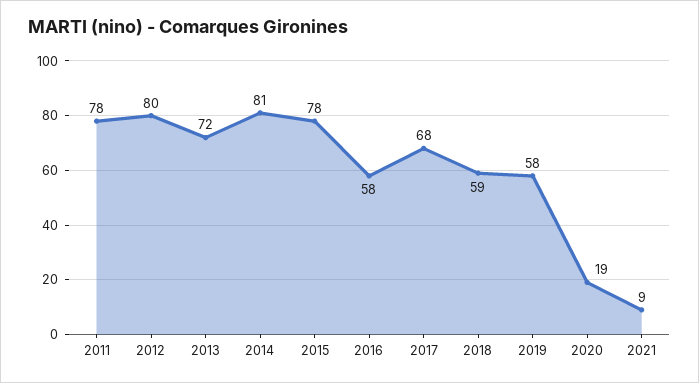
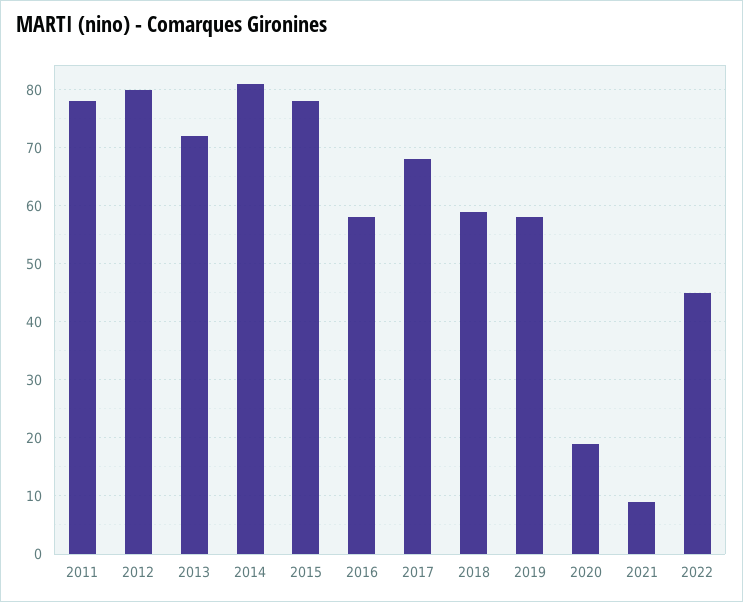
2022: none -> 45

